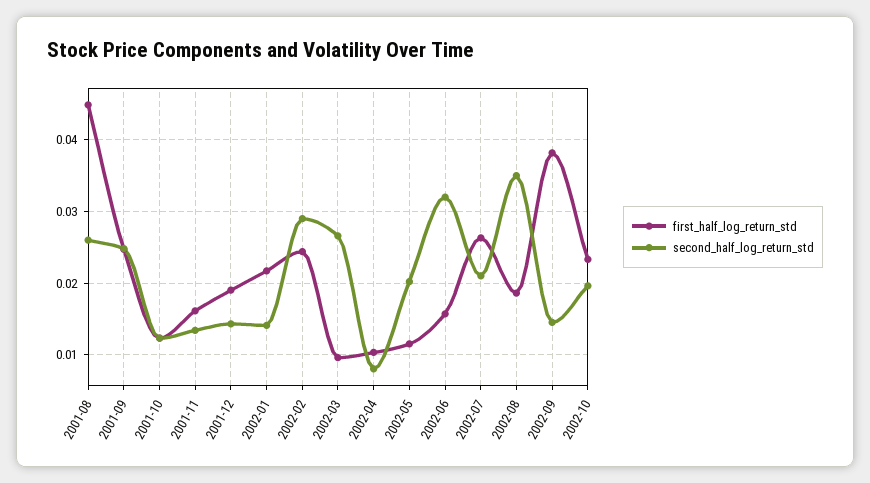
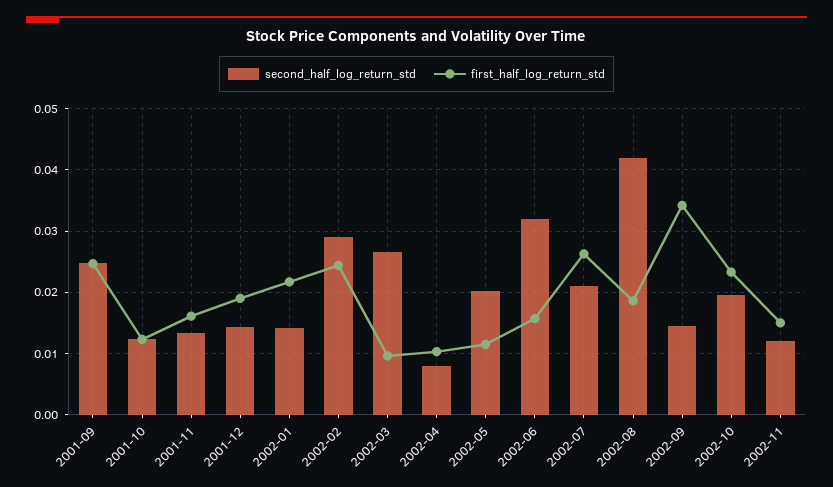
first_half_log_return_std, 2001-08: 0.045 -> none
second_half_log_return_std, 2001-08: 0.026 -> none
second_half_log_return_std, 2002-08: 0.035 -> 0.042
first_half_log_return_std, 2002-09: 0.038 -> 0.034
second_half_log_return_std, 2002-11: none -> 0.012
first_half_log_return_std, 2002-11: none -> 0.015

